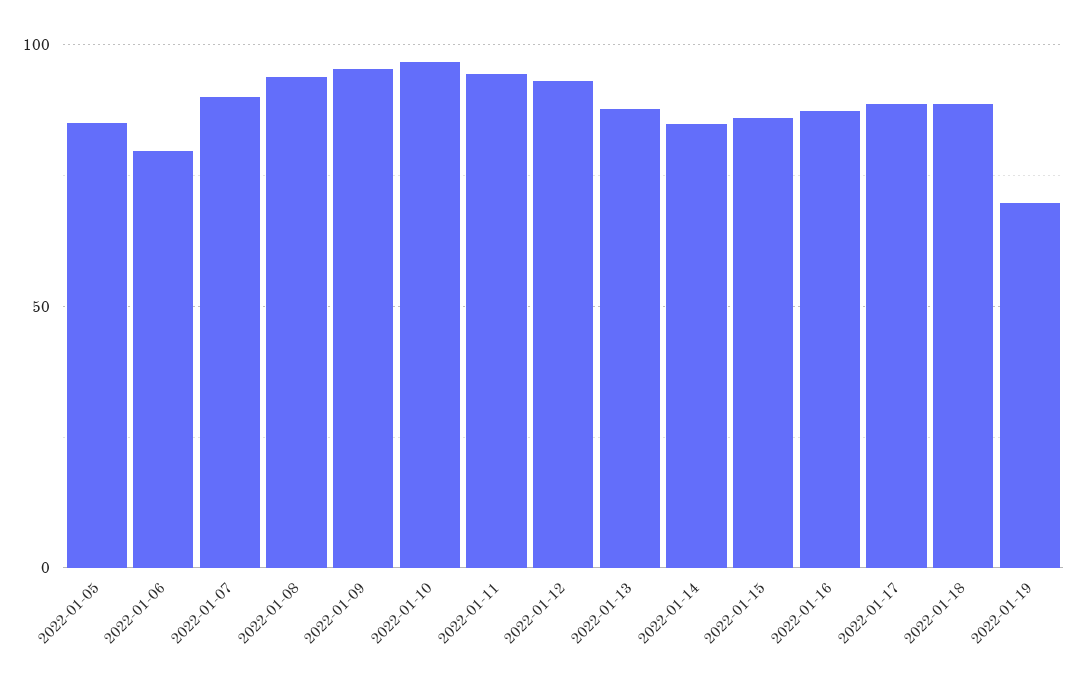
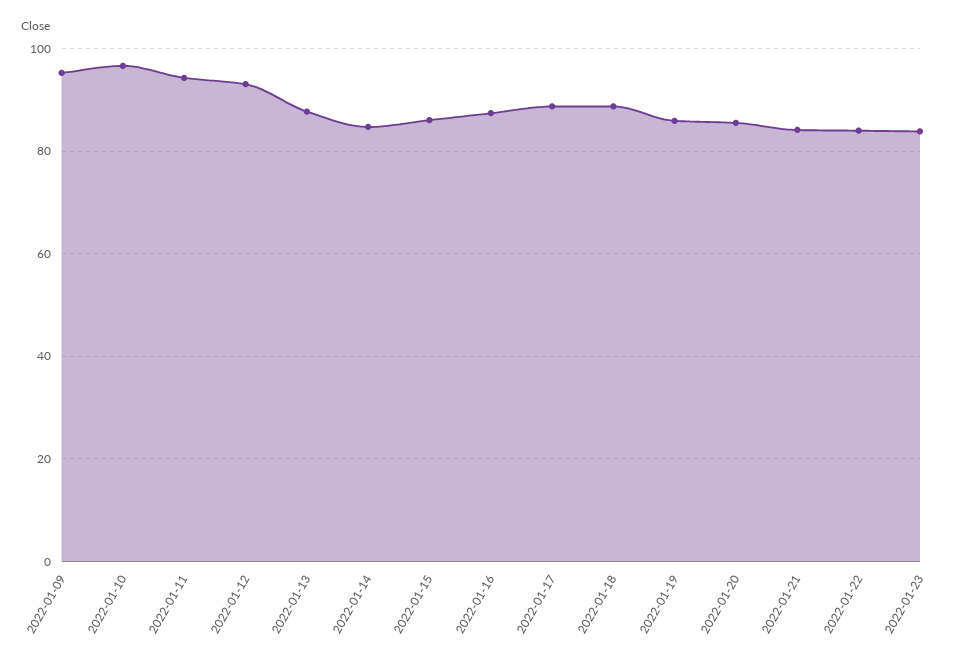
2022-01-05: 85 -> none
2022-01-06: 80 -> none
2022-01-07: 90 -> none
2022-01-08: 95 -> none
2022-01-19: 70 -> 86
2022-01-20: none -> 86
2022-01-21: none -> 84
2022-01-22: none -> 84
2022-01-23: none -> 84

